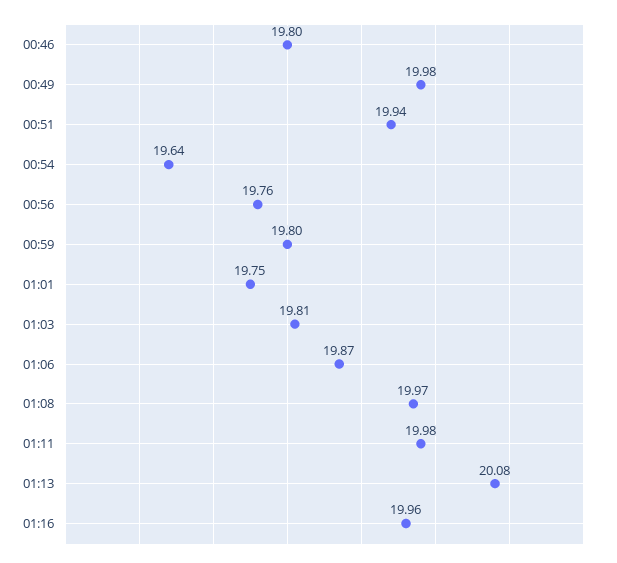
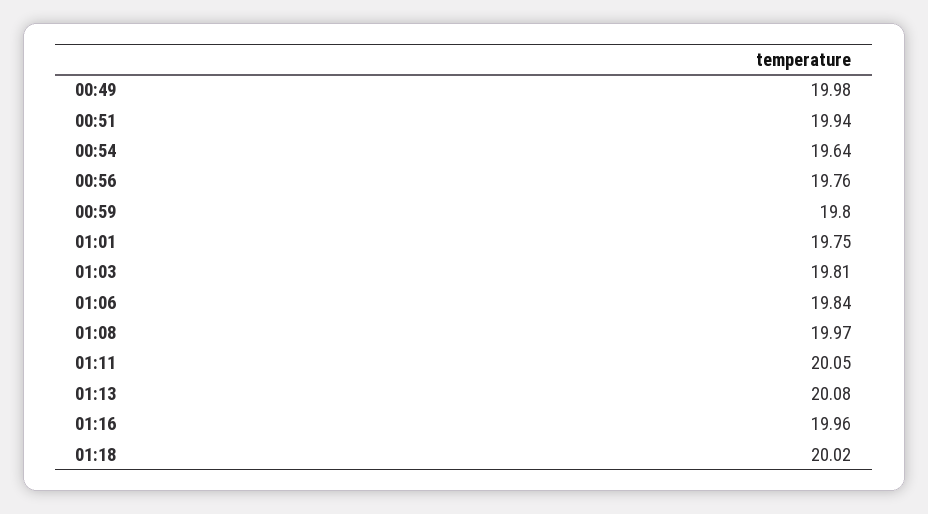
00:46: 19.8 -> none
01:06: 19.87 -> 19.84
01:11: 19.98 -> 20.05
01:18: none -> 20.02

